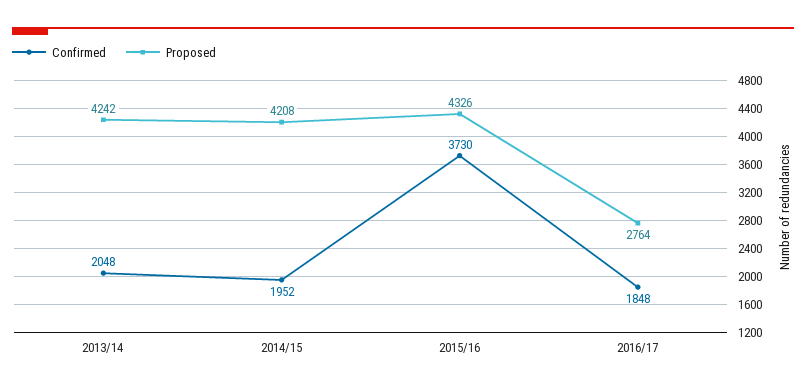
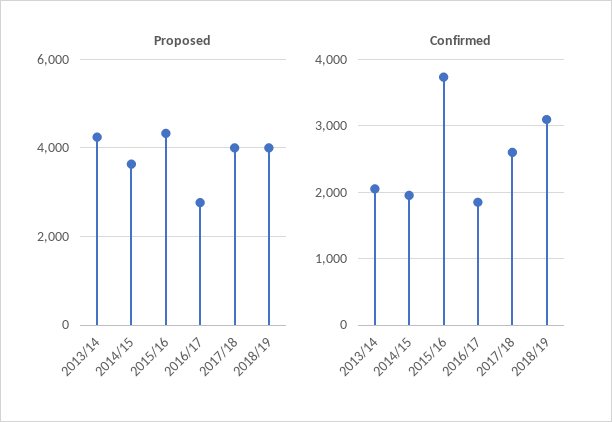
Proposed, 2014/15: 4208 -> 3600
Proposed, 2017/18: none -> 4000
Proposed, 2018/19: none -> 4000
Confirmed, 2017/18: none -> 2600
Confirmed, 2018/19: none -> 3100

